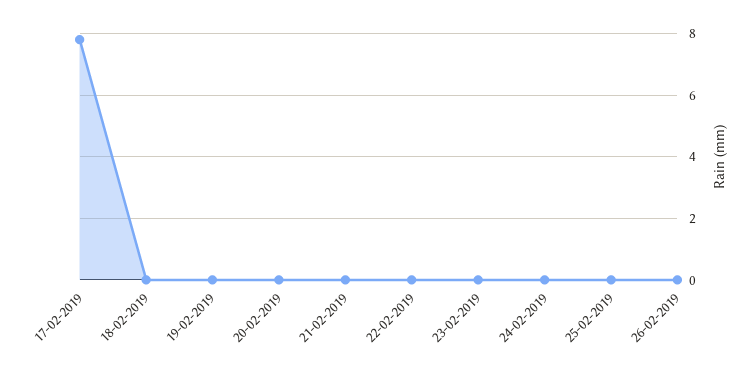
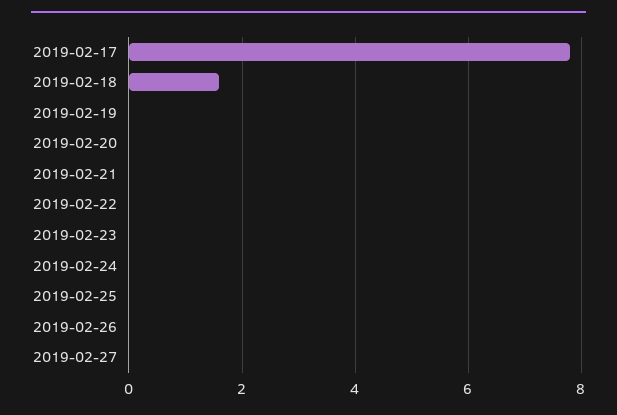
18-02-2019: 0 -> 1.5
2019-02-27: none -> 0

